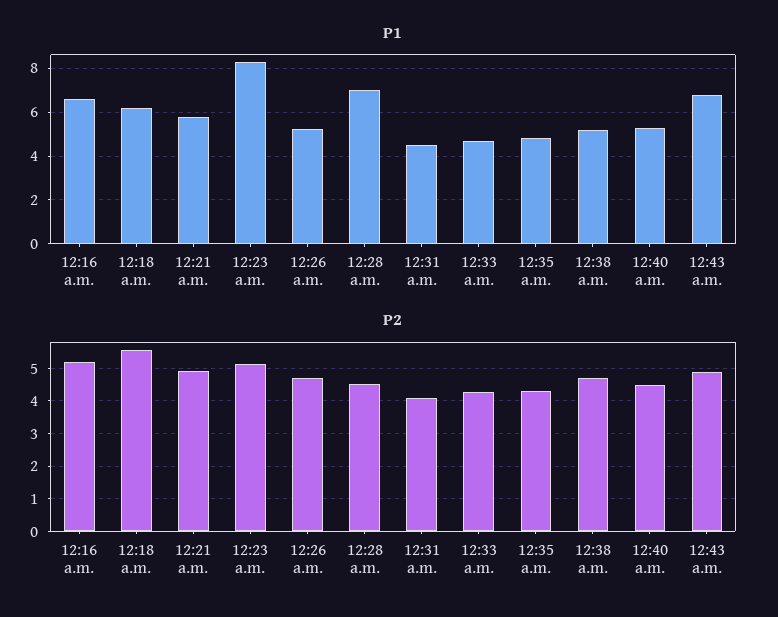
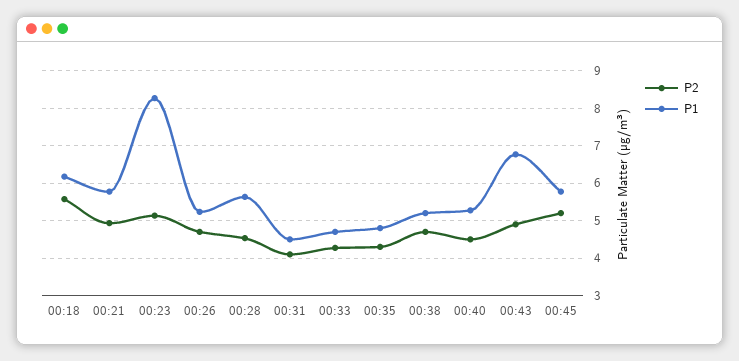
P1, 12:16 a.m.: 6.5 -> none
P1, 12:28 a.m.: 7 -> 5.6
P2, 12:16 a.m.: 5.2 -> none
P2, 00:45: none -> 5.2
P1, 00:45: none -> 5.8

